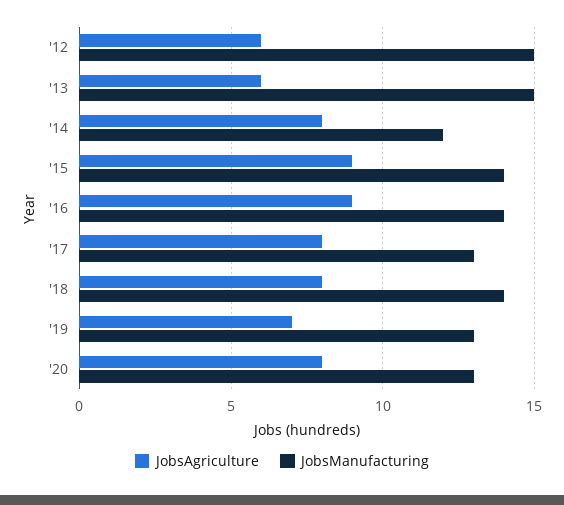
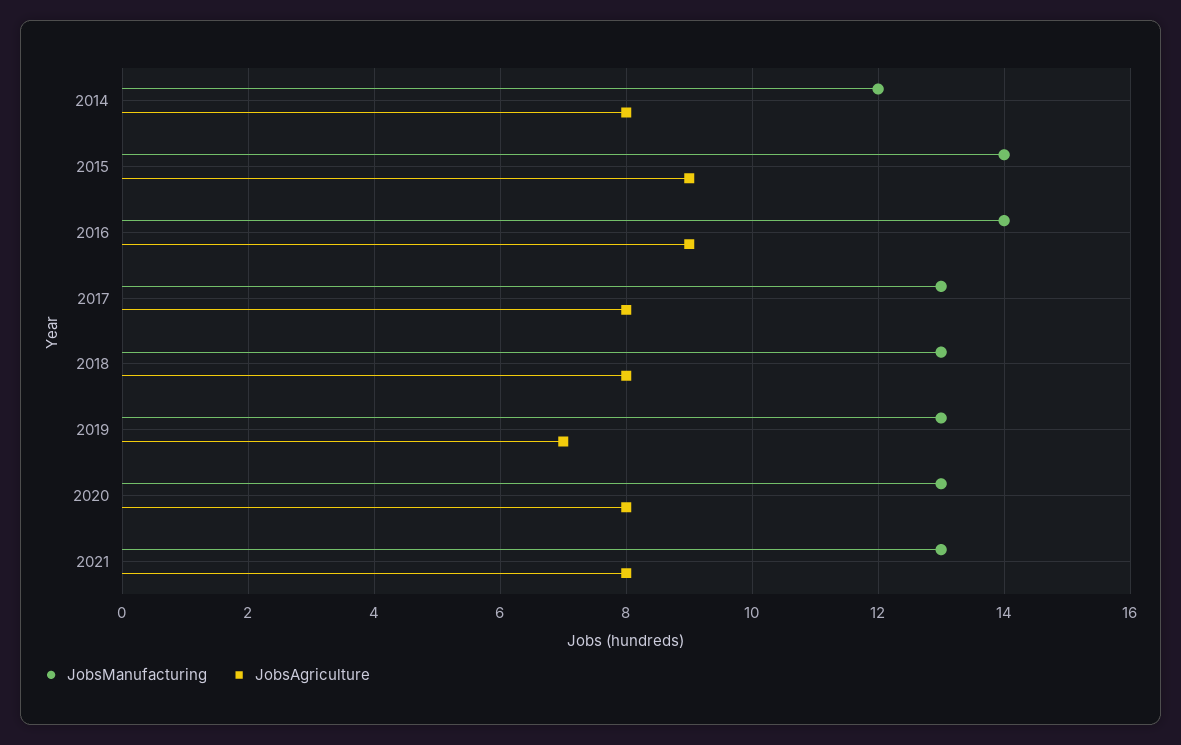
JobsAgriculture, '12: 6 -> none
JobsManufacturing, '12: 15 -> none
JobsAgriculture, '13: 6 -> none
JobsManufacturing, '13: 15 -> none
JobsManufacturing, '18: 14 -> 13
JobsManufacturing, 2021: none -> 13
JobsAgriculture, 2021: none -> 8

